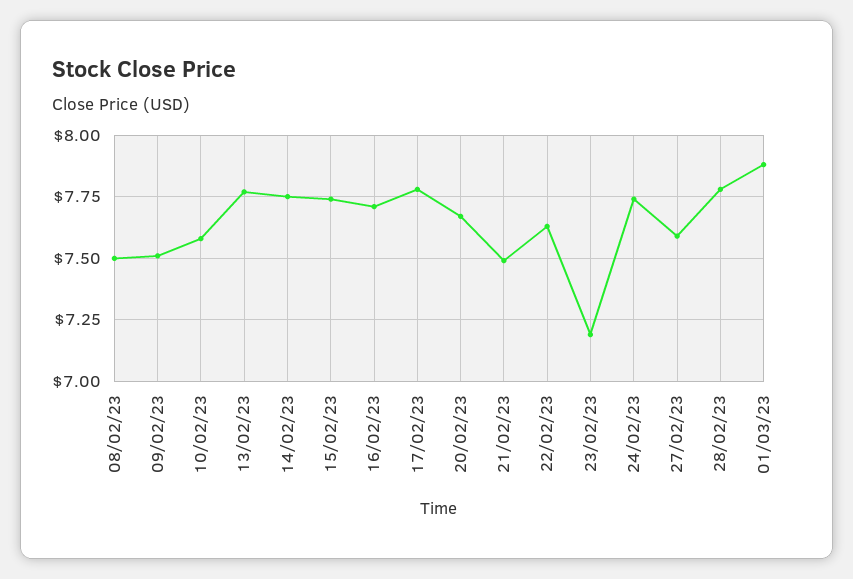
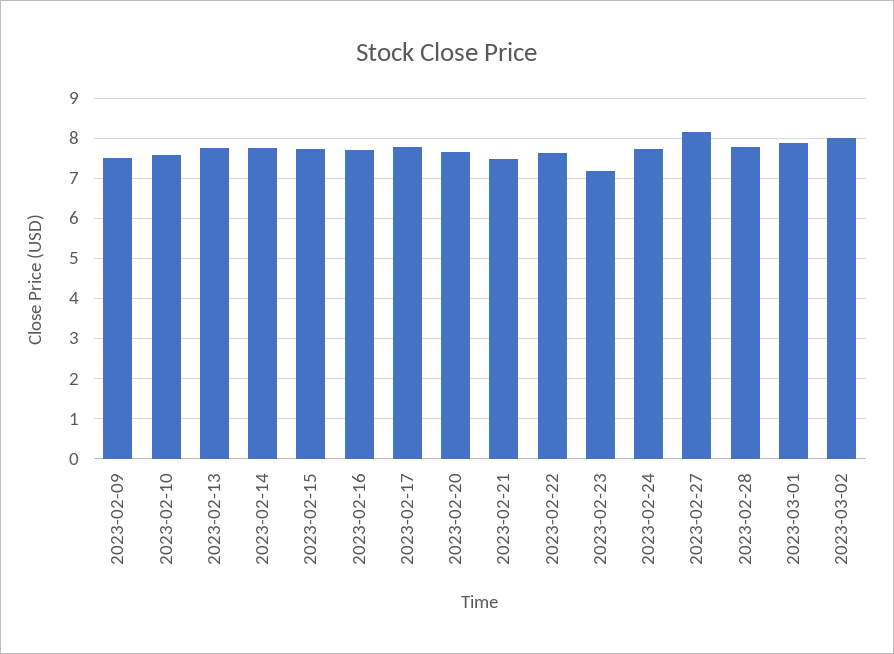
08/02/23: 7.5 -> none
27/02/23: 7.6 -> 8.2
2023-03-02: none -> 8

